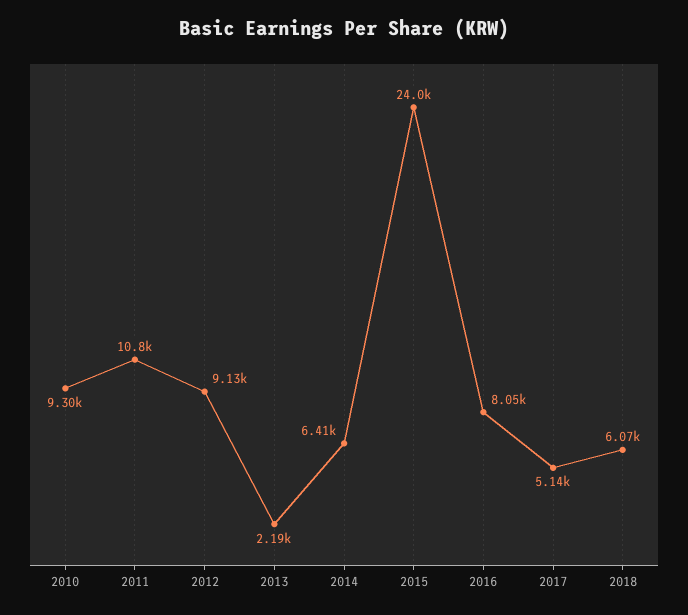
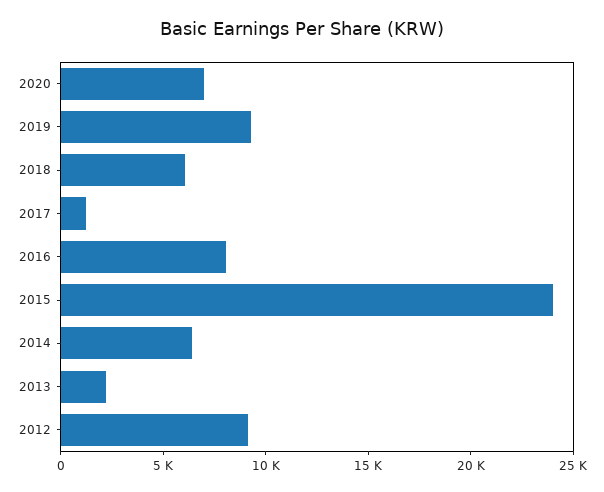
2010: 9300 -> none
2011: 10800 -> none
2017: 5140 -> 1000
2020: none -> 7000
2019: none -> 9000

